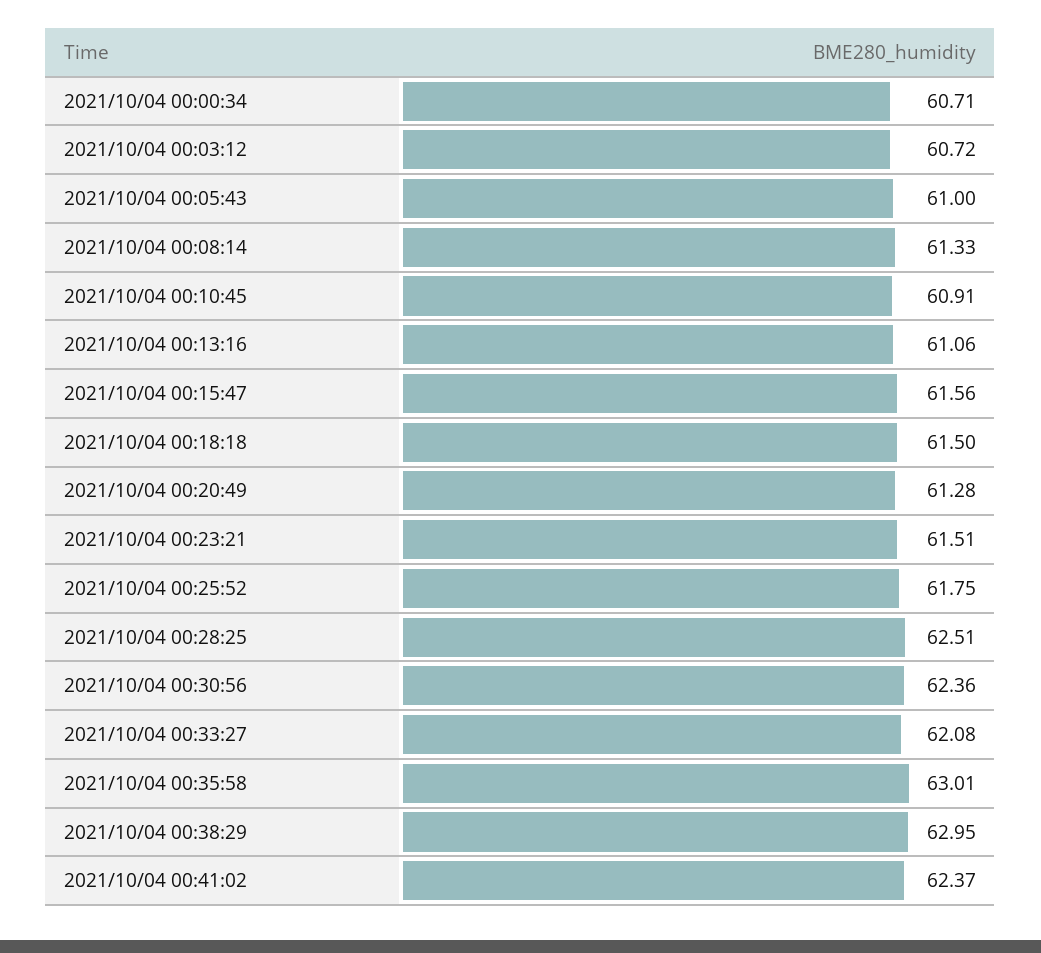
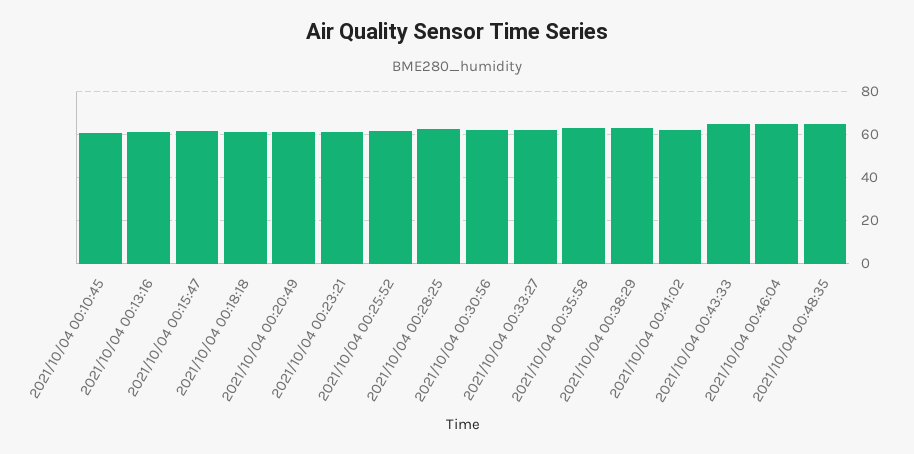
2021/10/04 00:00:34: 60.71 -> none
2021/10/04 00:03:12: 60.72 -> none
2021/10/04 00:05:43: 61 -> none
2021/10/04 00:08:14: 61.33 -> none
2021/10/04 00:43:33: none -> 65
2021/10/04 00:46:04: none -> 65
2021/10/04 00:48:35: none -> 65

